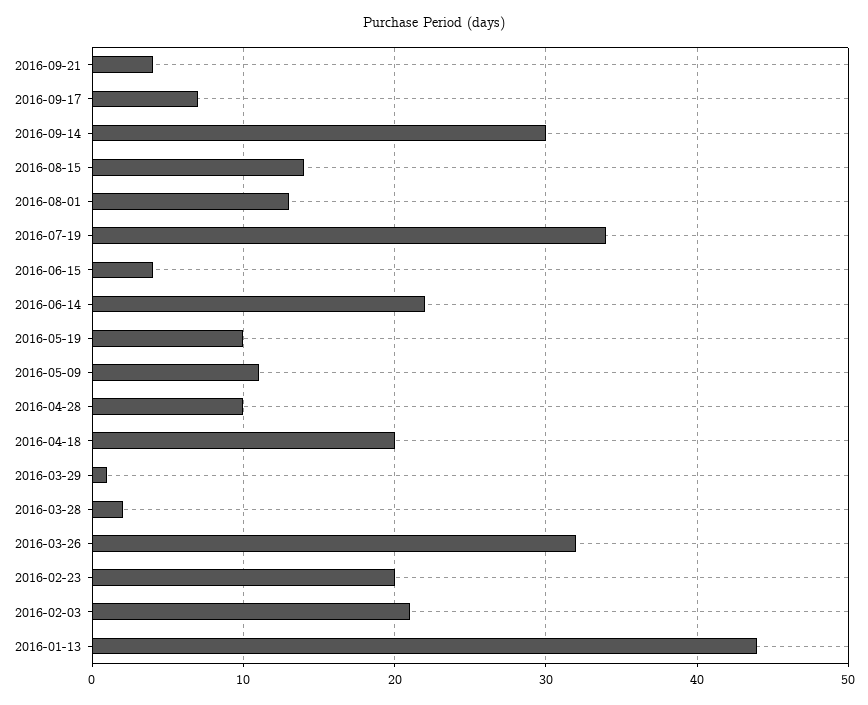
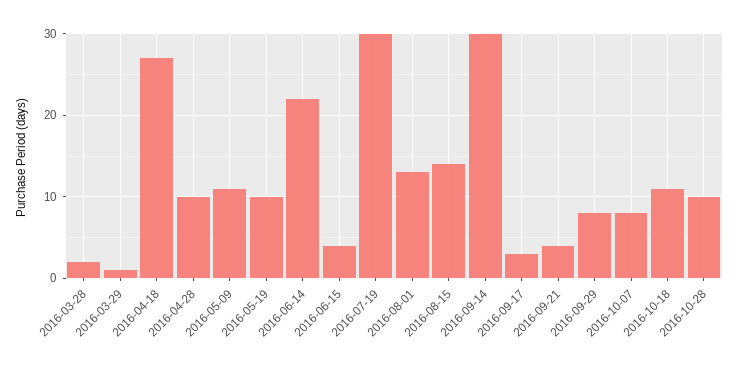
2016-09-17: 7 -> 3
2016-07-19: 34 -> 30
2016-04-18: 20 -> 27
2016-03-26: 32 -> none
2016-02-23: 20 -> none
2016-02-03: 21 -> none
2016-01-13: 44 -> none
2016-09-29: none -> 8
2016-10-07: none -> 8
2016-10-18: none -> 11
2016-10-28: none -> 10

